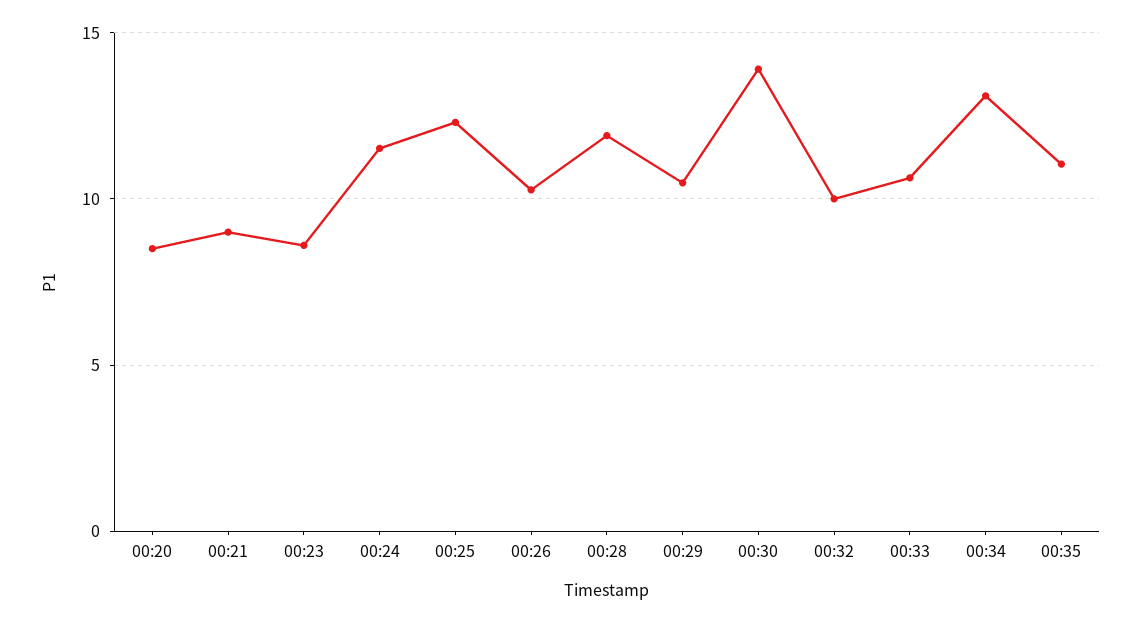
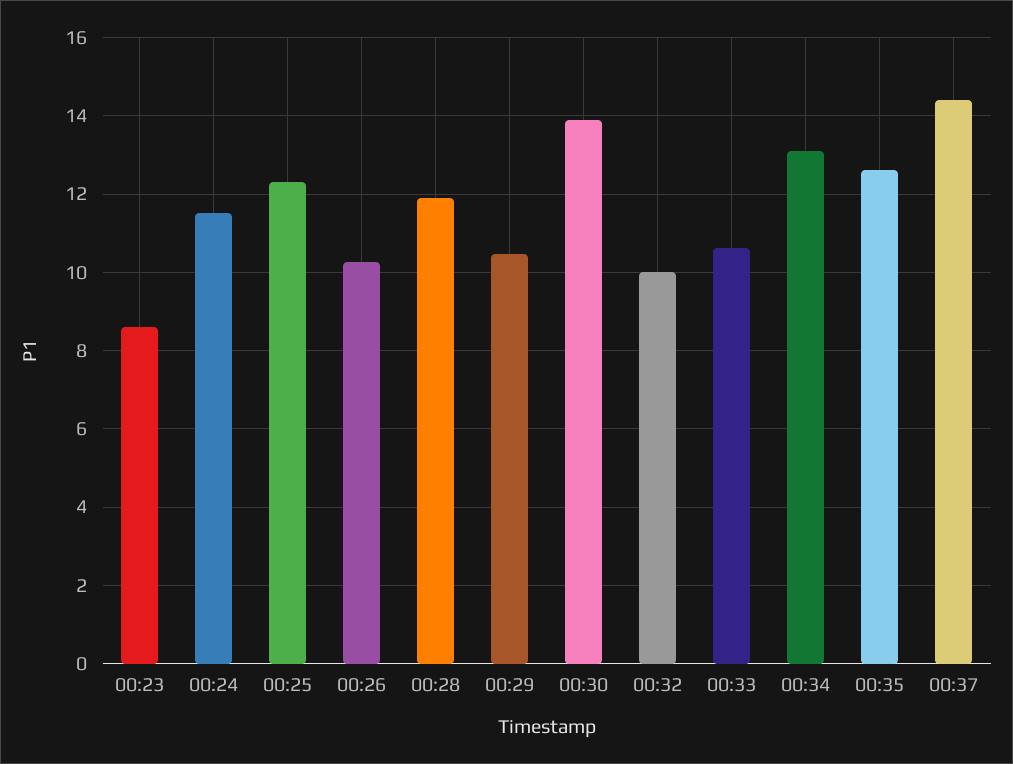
00:20: 8.5 -> none
00:21: 9 -> none
00:35: 11 -> 12.6
00:37: none -> 14.4

